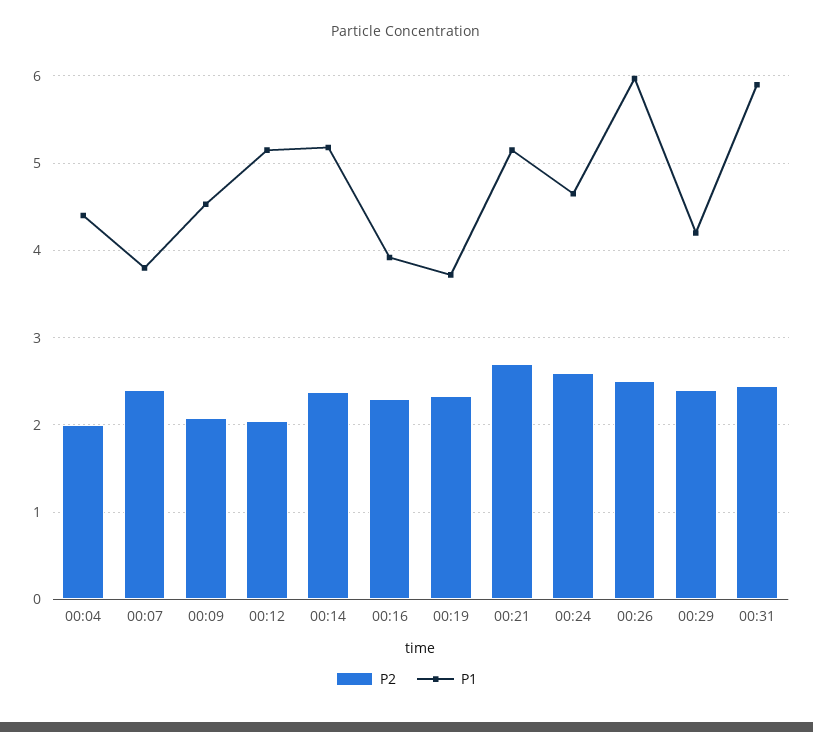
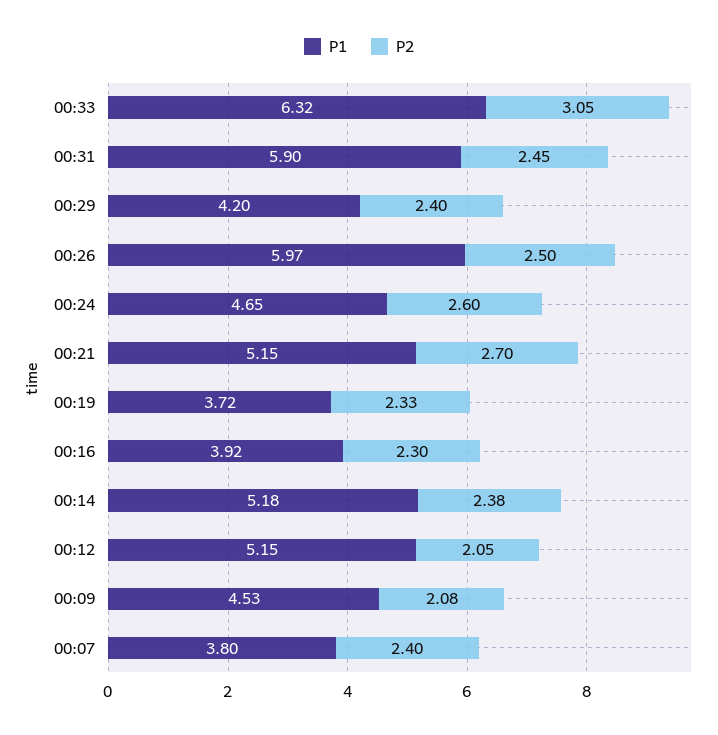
P2, 00:04: 2 -> none
P1, 00:04: 4.4 -> none
P1, 00:33: none -> 6.32
P2, 00:33: none -> 3.05

